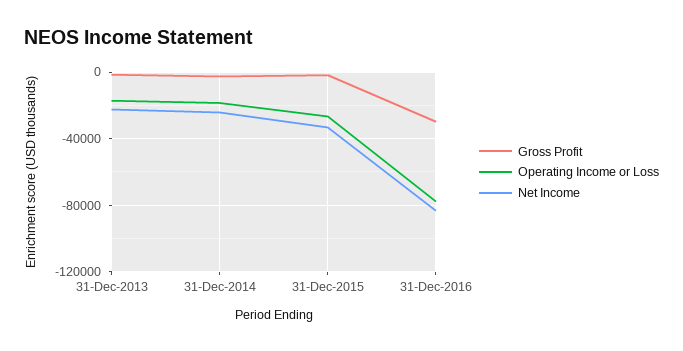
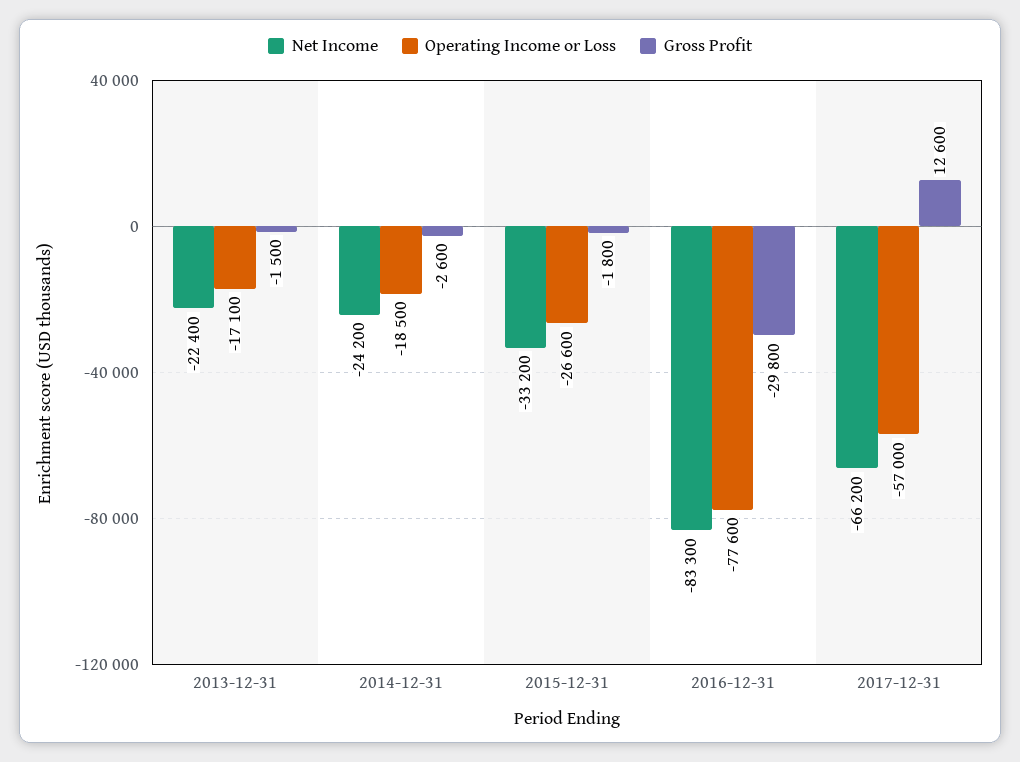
Net Income, 2017-12-31: none -> -66200
Operating Income or Loss, 2017-12-31: none -> -57000
Gross Profit, 2017-12-31: none -> 12600

